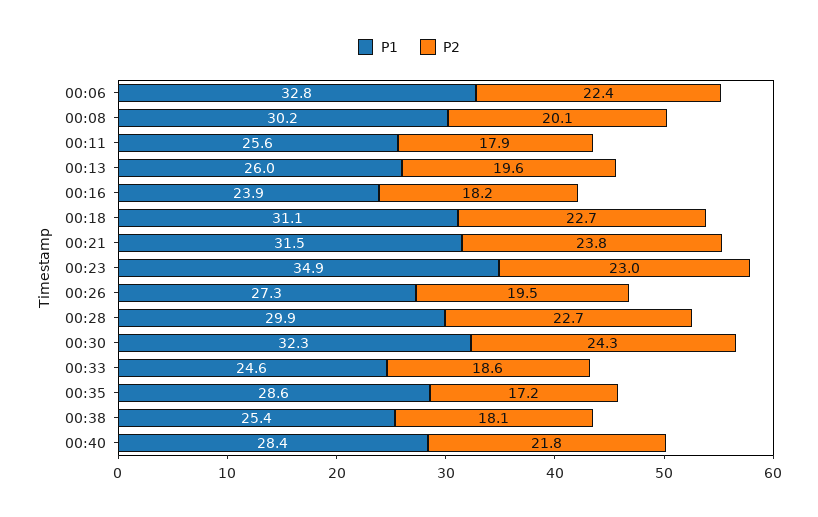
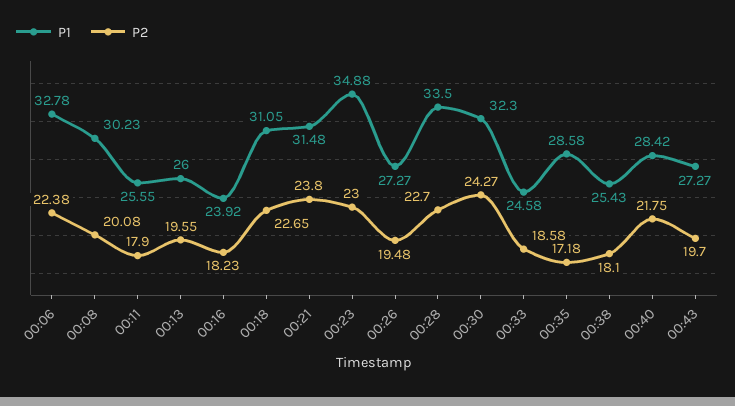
P1, 00:28: 29.9 -> 33.5
P1, 00:43: none -> 27.27
P2, 00:43: none -> 19.7

